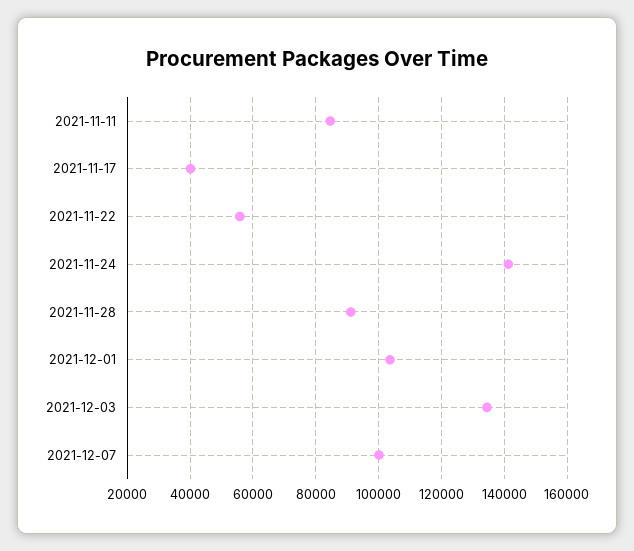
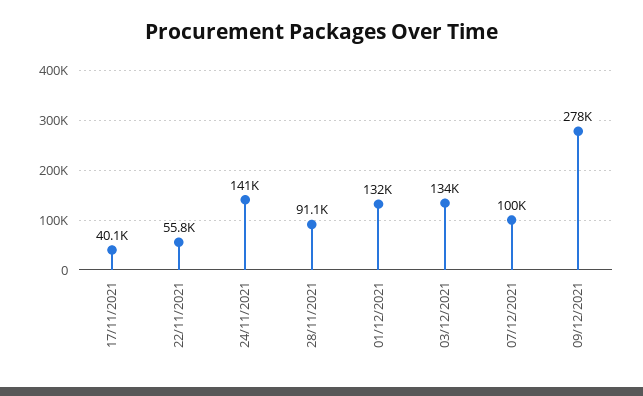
2021-11-11: 84000 -> none
2021-12-01: 104000 -> 132000
09/12/2021: none -> 278000

